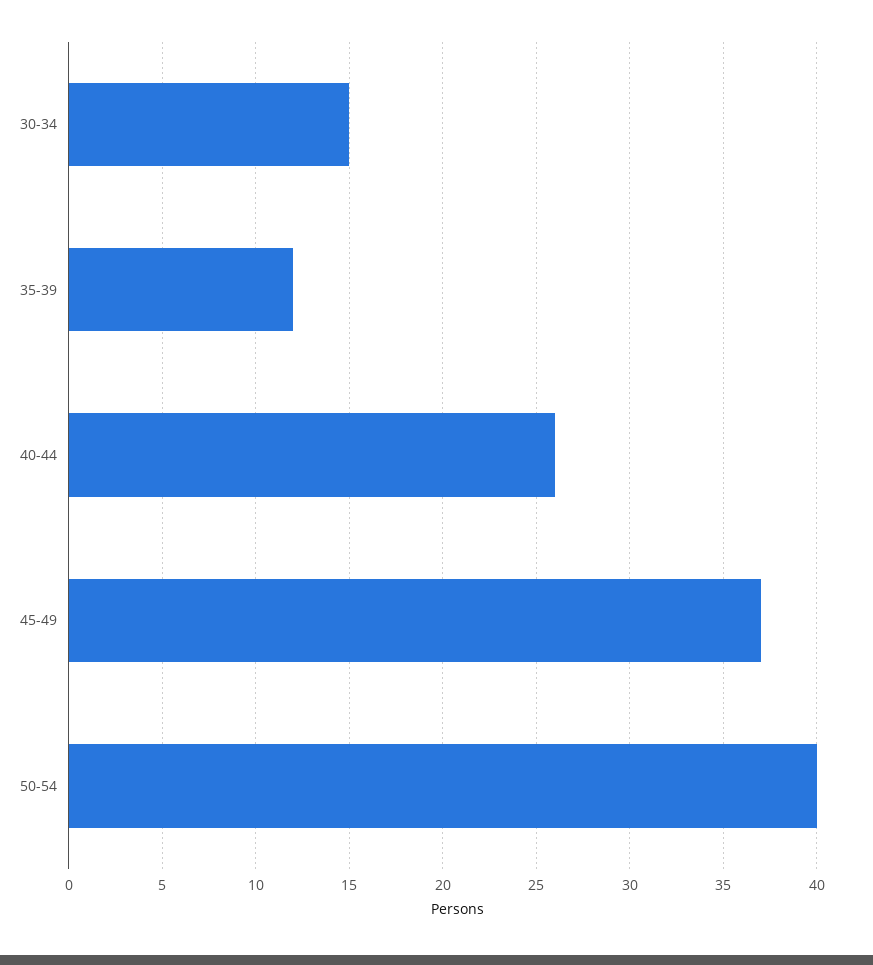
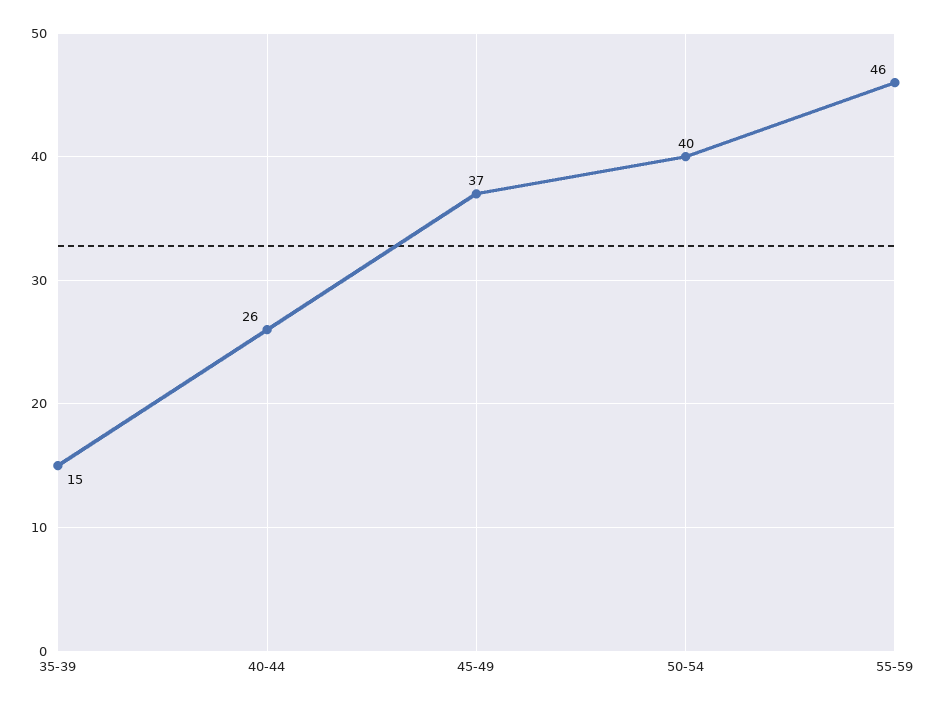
30-34: 15 -> none
35-39: 12 -> 15
55-59: none -> 46

